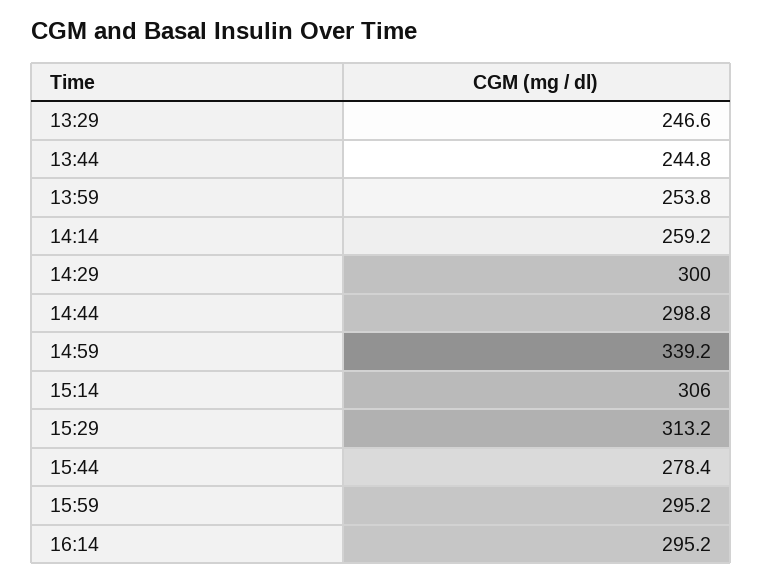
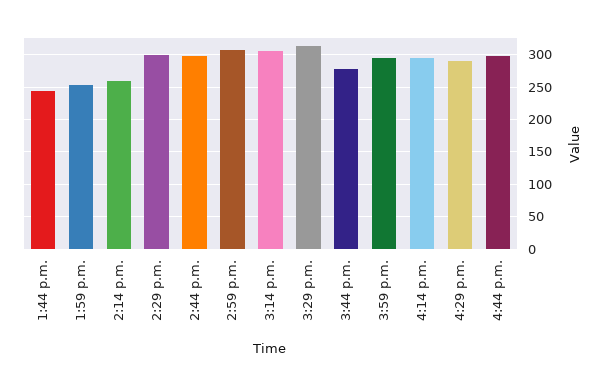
13:29: 246.6 -> none
14:59: 339.2 -> 310
4:29 p.m.: none -> 290
4:44 p.m.: none -> 300

